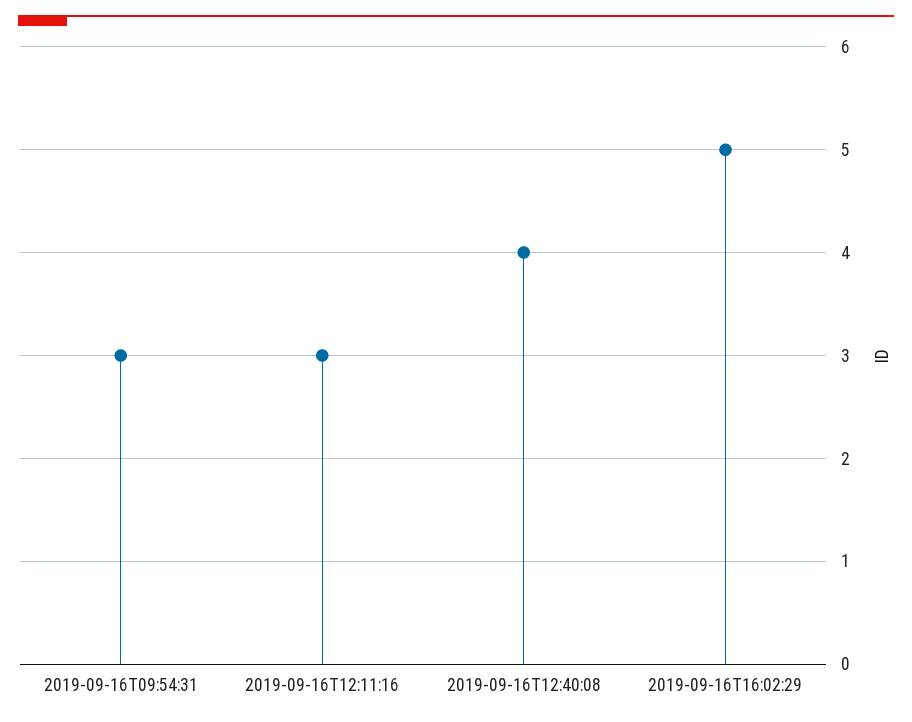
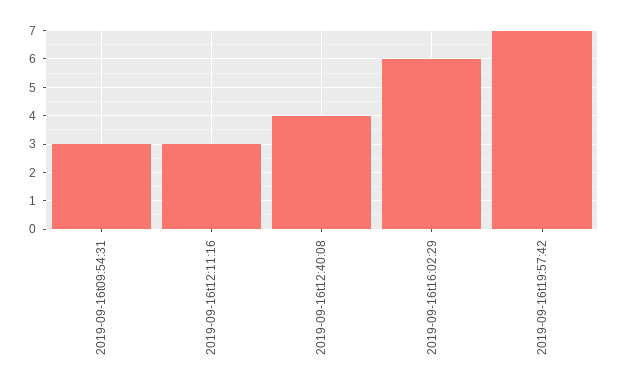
2019-09-16T16:02:29: 5 -> 6
2019-09-16t19:57:42: none -> 7

